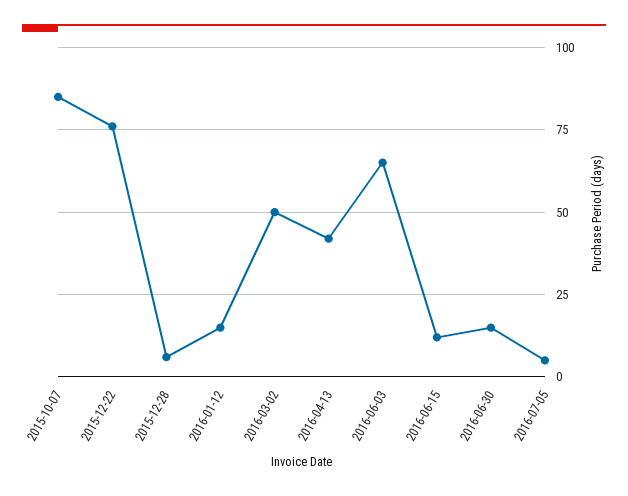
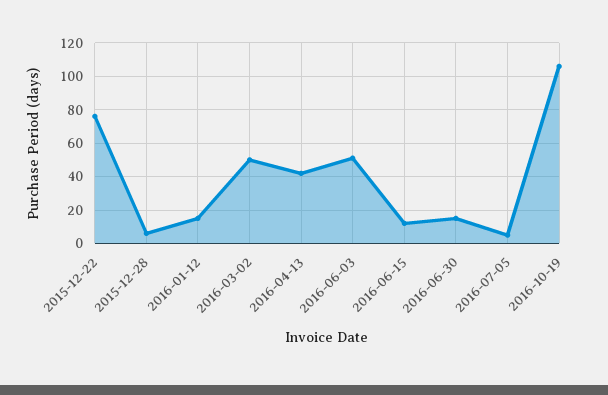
2015-10-07: 85 -> none
2016-06-03: 65 -> 50
2016-10-19: none -> 105

